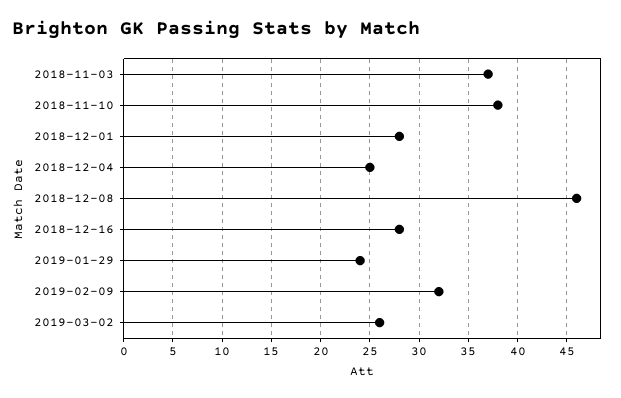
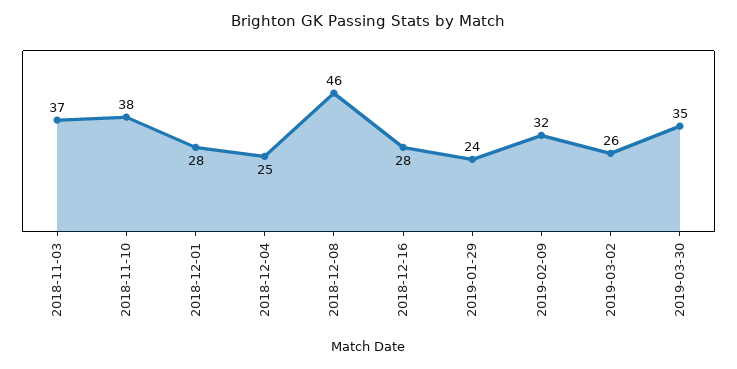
2019-03-30: none -> 35

